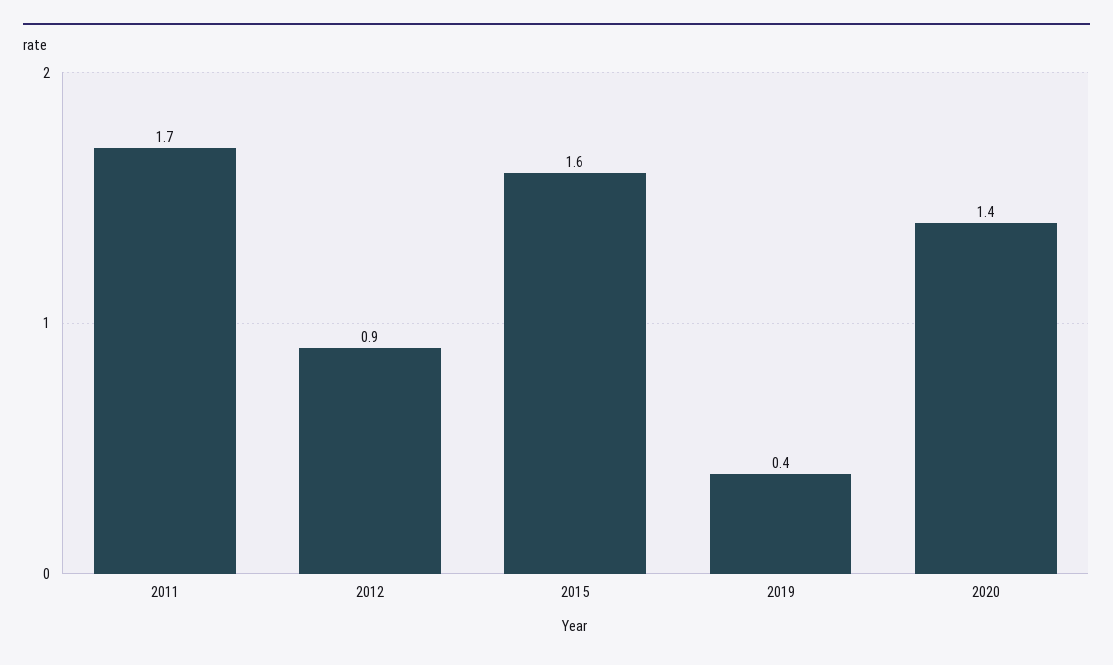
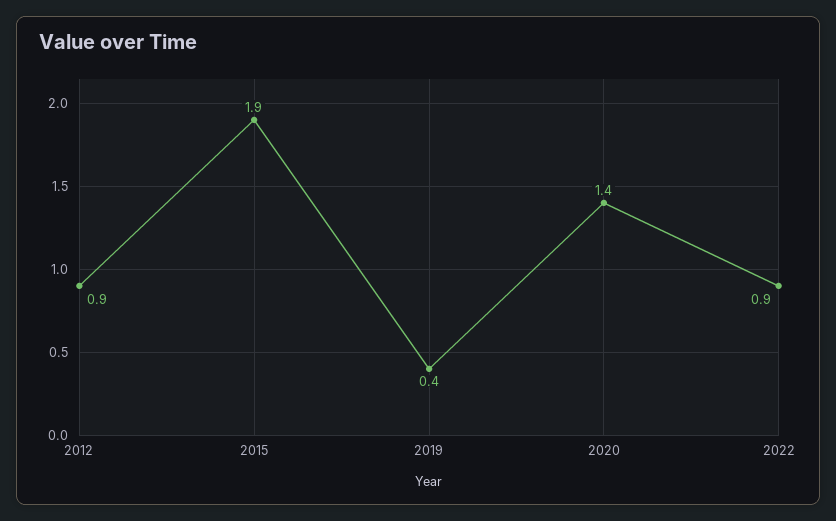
2011: 1.7 -> none
2015: 1.6 -> 1.9
2022: none -> 0.9

